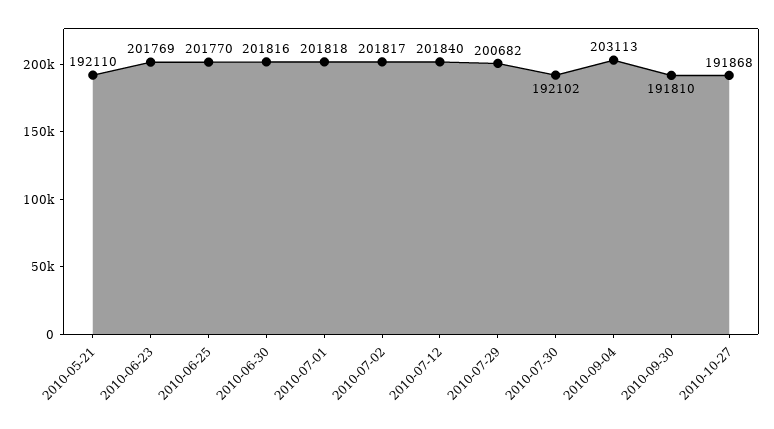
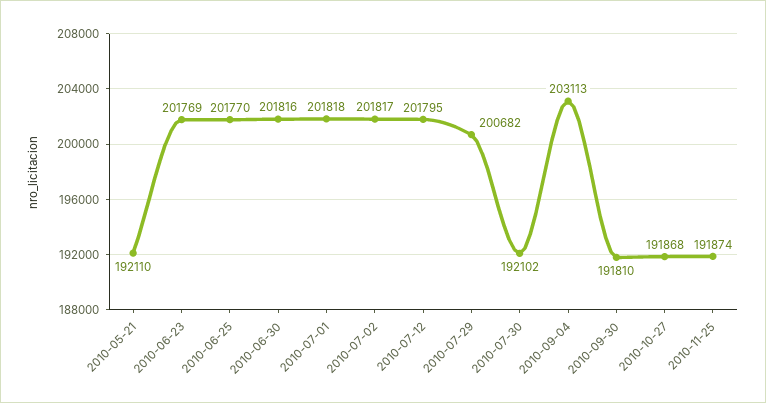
2010-07-12: 201840 -> 201795
2010-11-25: none -> 191874

